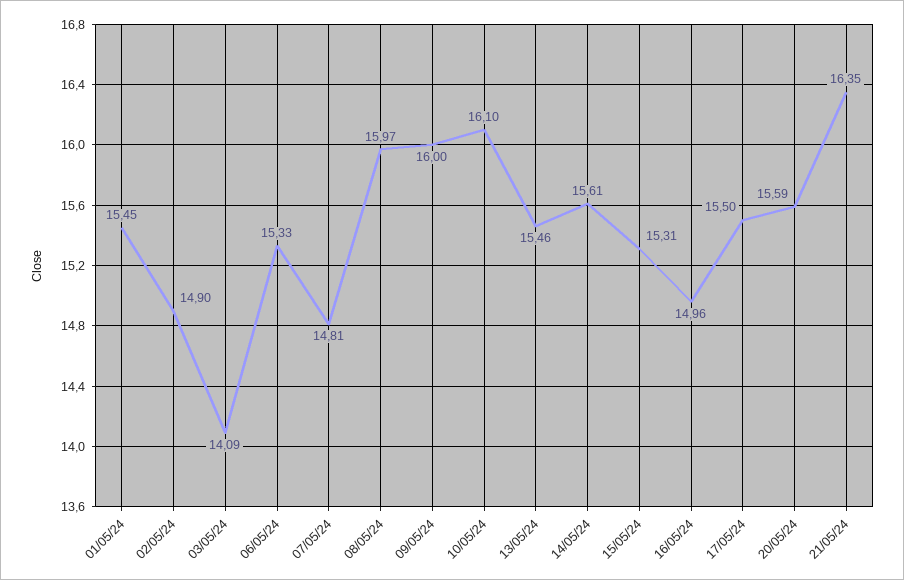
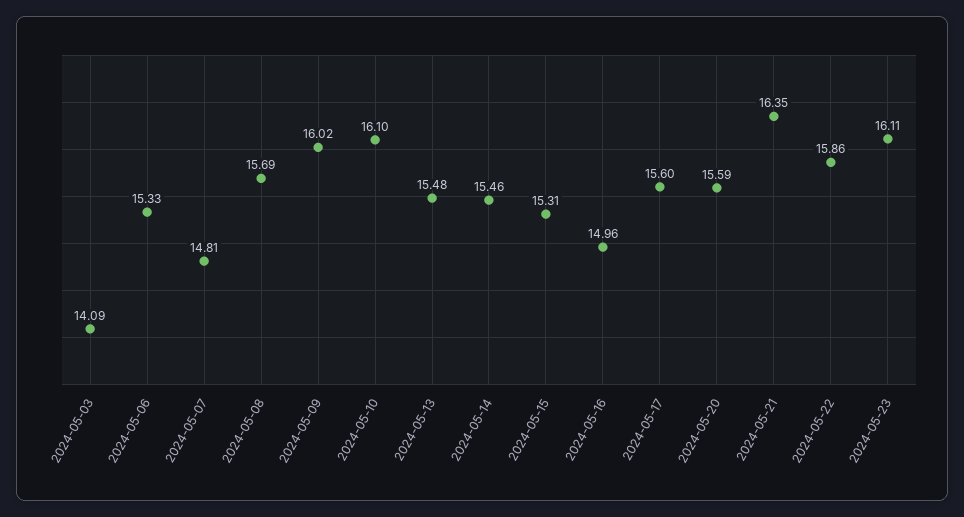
01/05/24: 15.45 -> none
02/05/24: 14.9 -> none
08/05/24: 15.97 -> 15.69
09/05/24: 16 -> 16.02
13/05/24: 15.46 -> 15.48
14/05/24: 15.61 -> 15.46
17/05/24: 15.5 -> 15.6
2024-05-22: none -> 15.86
2024-05-23: none -> 16.11

